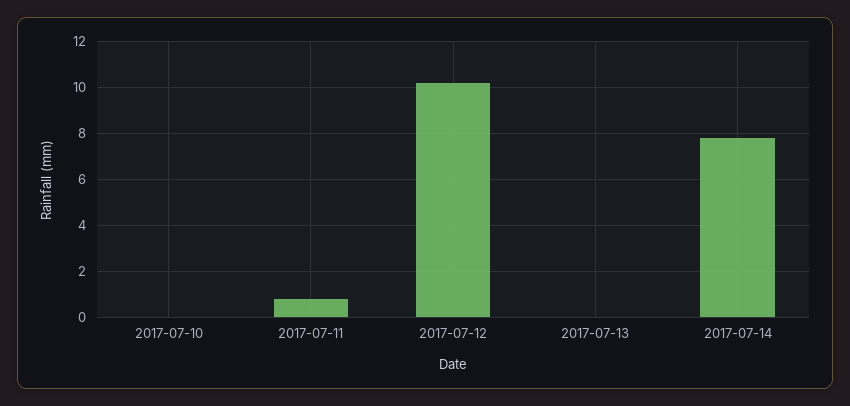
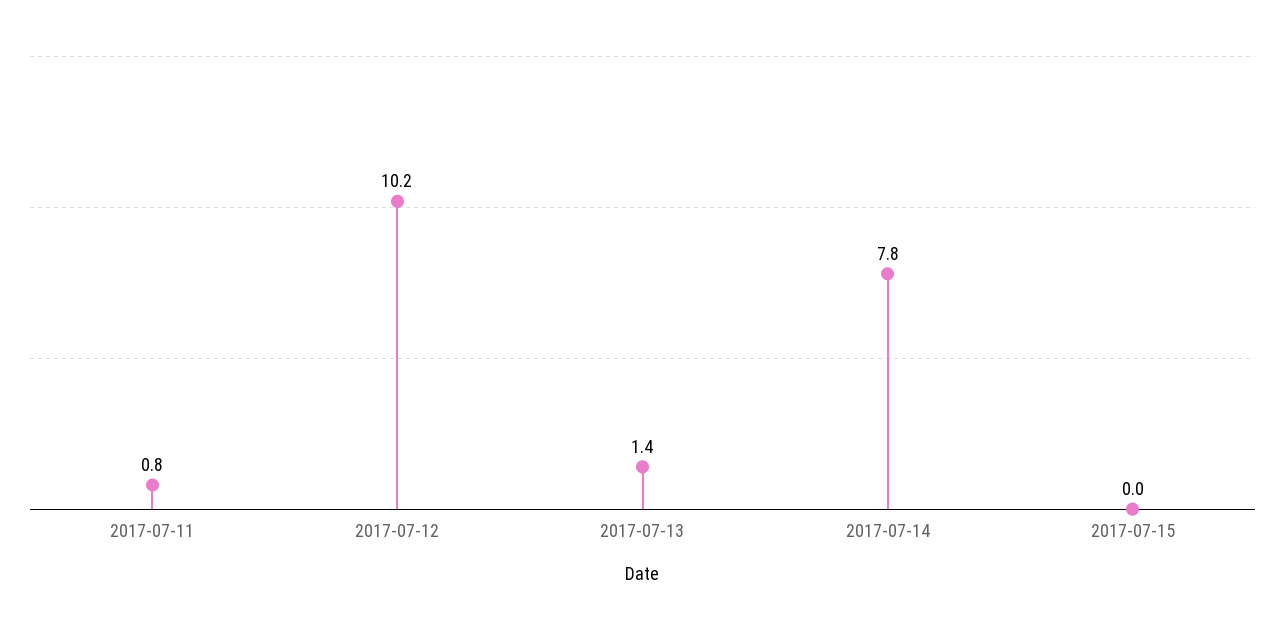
2017-07-10: 0 -> none
2017-07-13: 0 -> 1.4
2017-07-15: none -> 0

